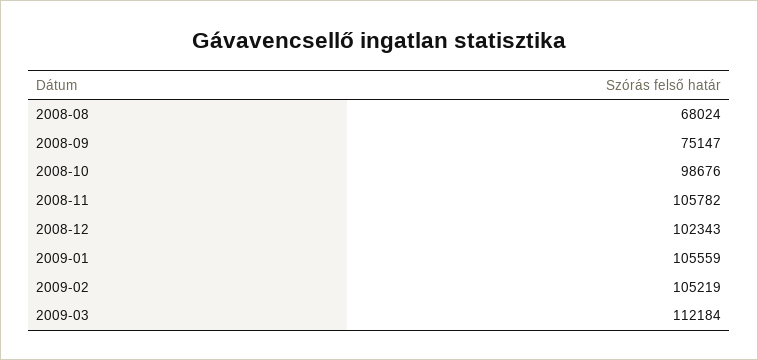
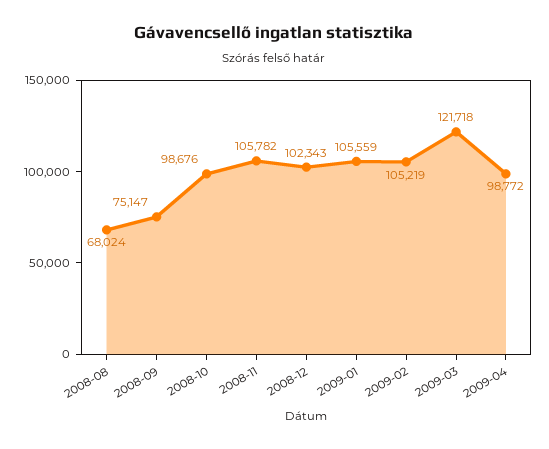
2009-03: 112184 -> 121718
2009-04: none -> 98772

